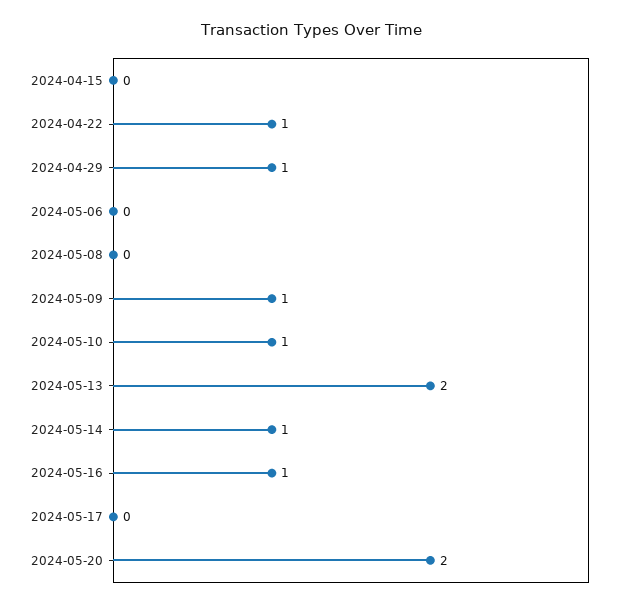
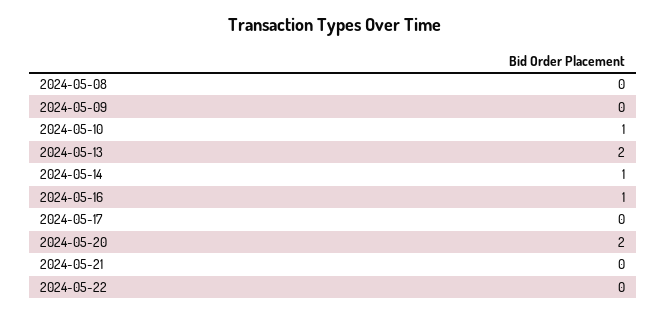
2024-04-15: 0 -> none
2024-04-22: 1 -> none
2024-04-29: 1 -> none
2024-05-06: 0 -> none
2024-05-09: 1 -> 0
2024-05-21: none -> 0
2024-05-22: none -> 0

